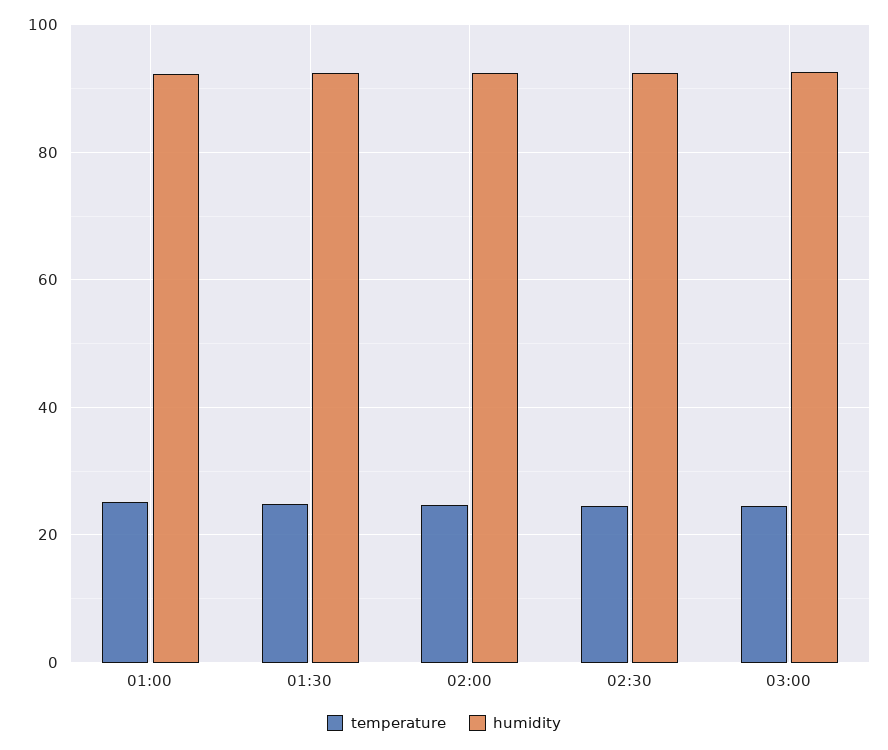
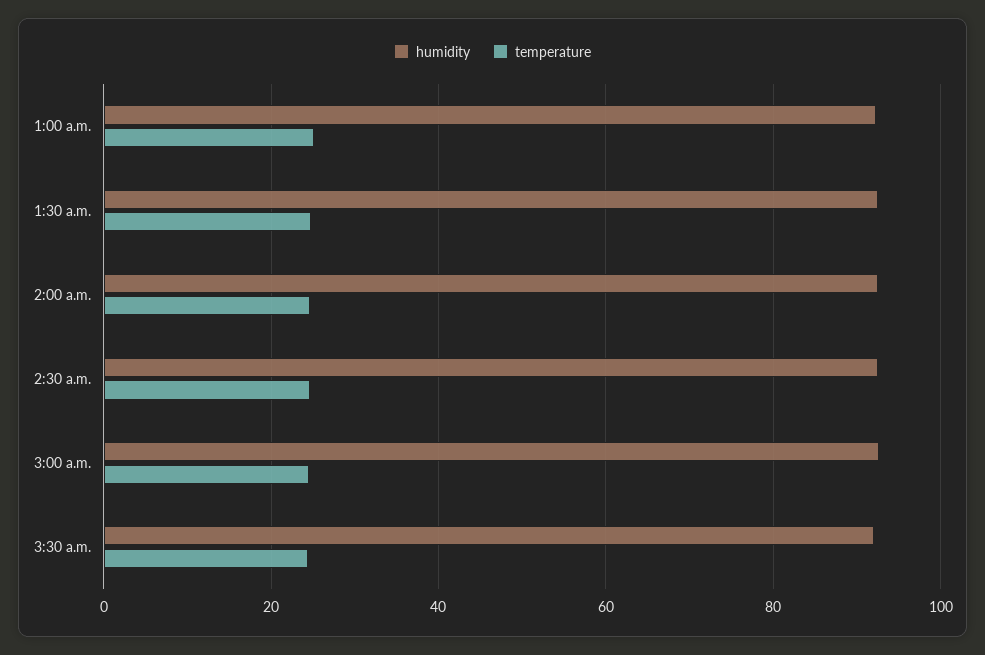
humidity, 3:30 a.m.: none -> 92
temperature, 3:30 a.m.: none -> 24

